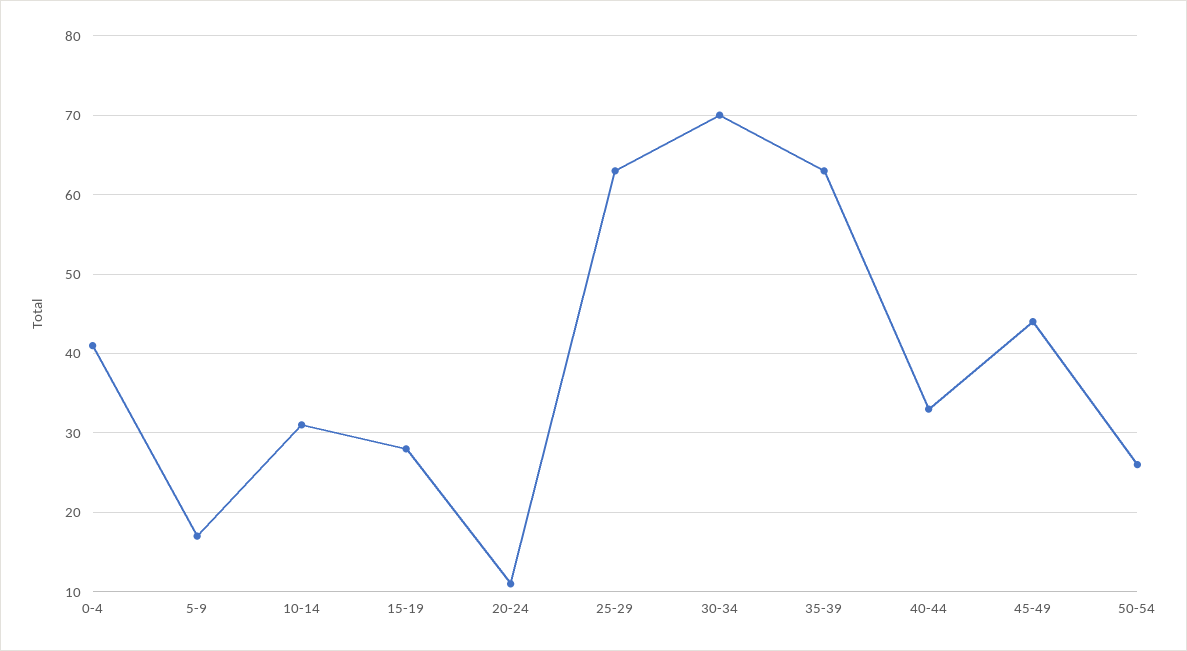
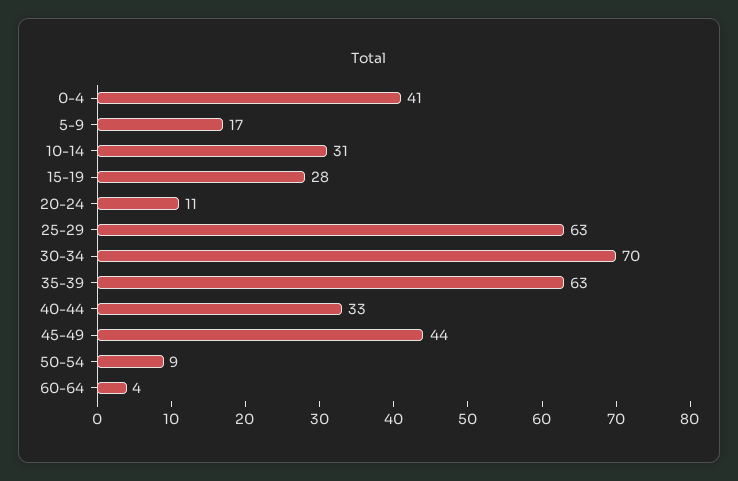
50-54: 26 -> 9
60-64: none -> 4

